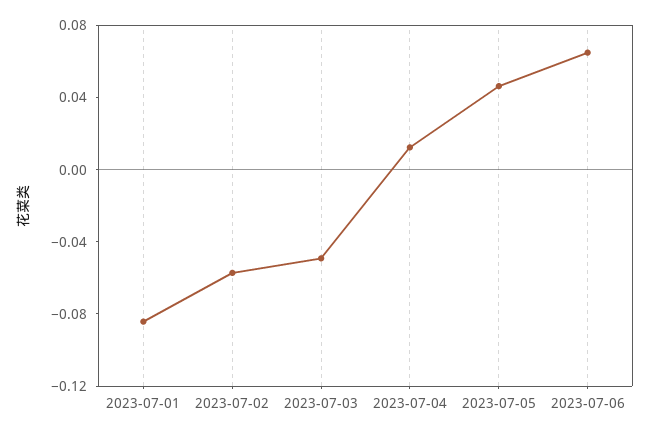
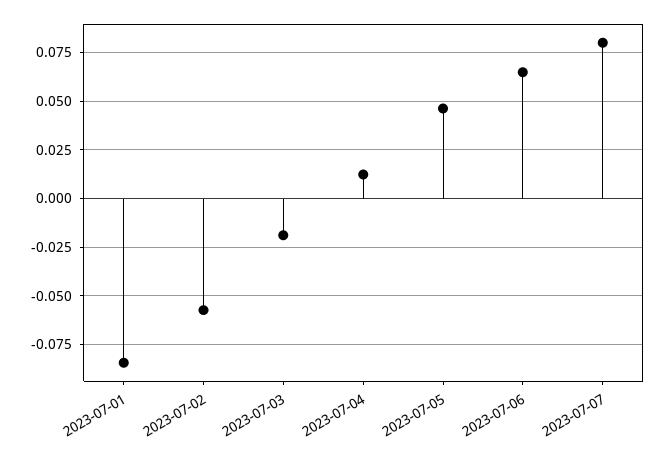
2023-07-03: -0.05 -> -0.02
2023-07-07: none -> 0.08

